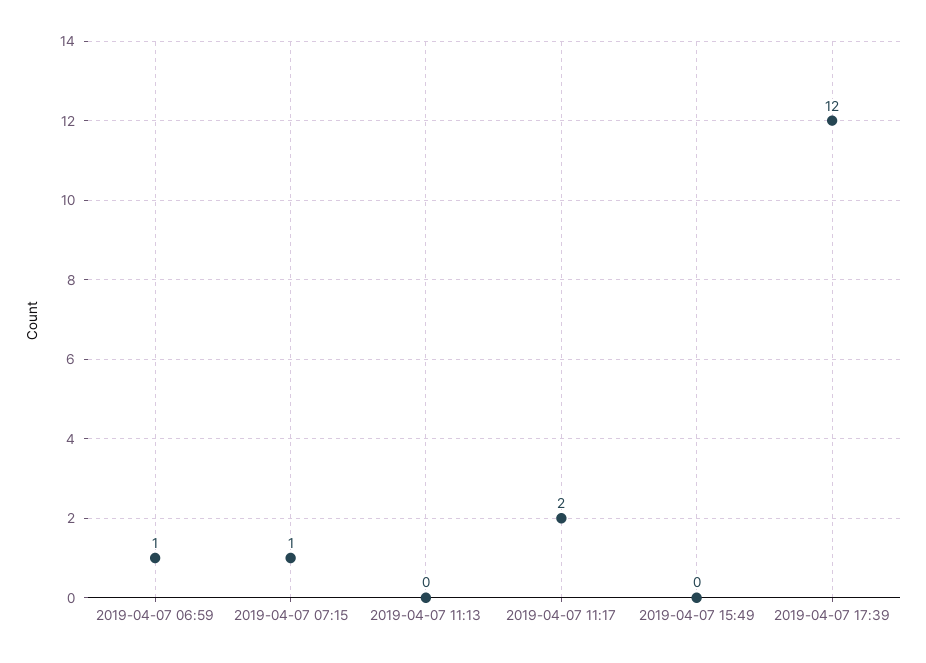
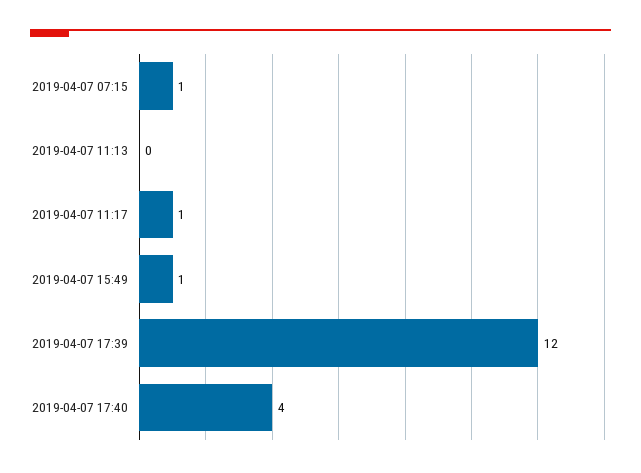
2019-04-07 06:59: 1 -> none
2019-04-07 11:17: 2 -> 1
2019-04-07 15:49: 0 -> 1
2019-04-07 17:40: none -> 4

